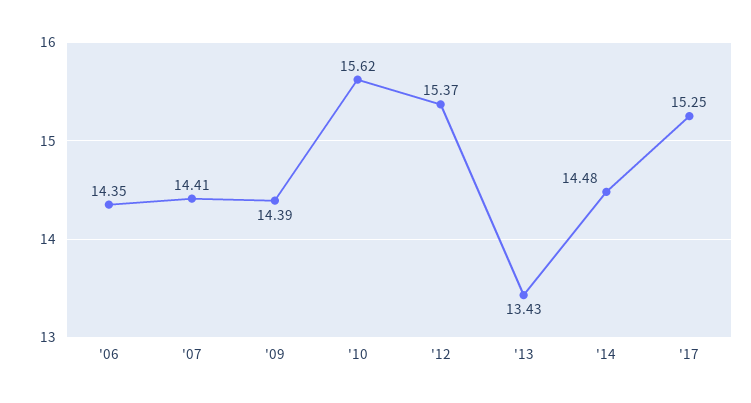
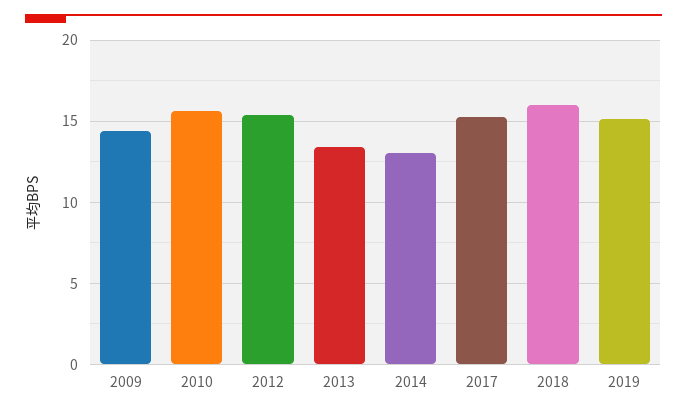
'06: 14.35 -> none
'07: 14.41 -> none
'14: 14.48 -> 13
2018: none -> 16
2019: none -> 15

